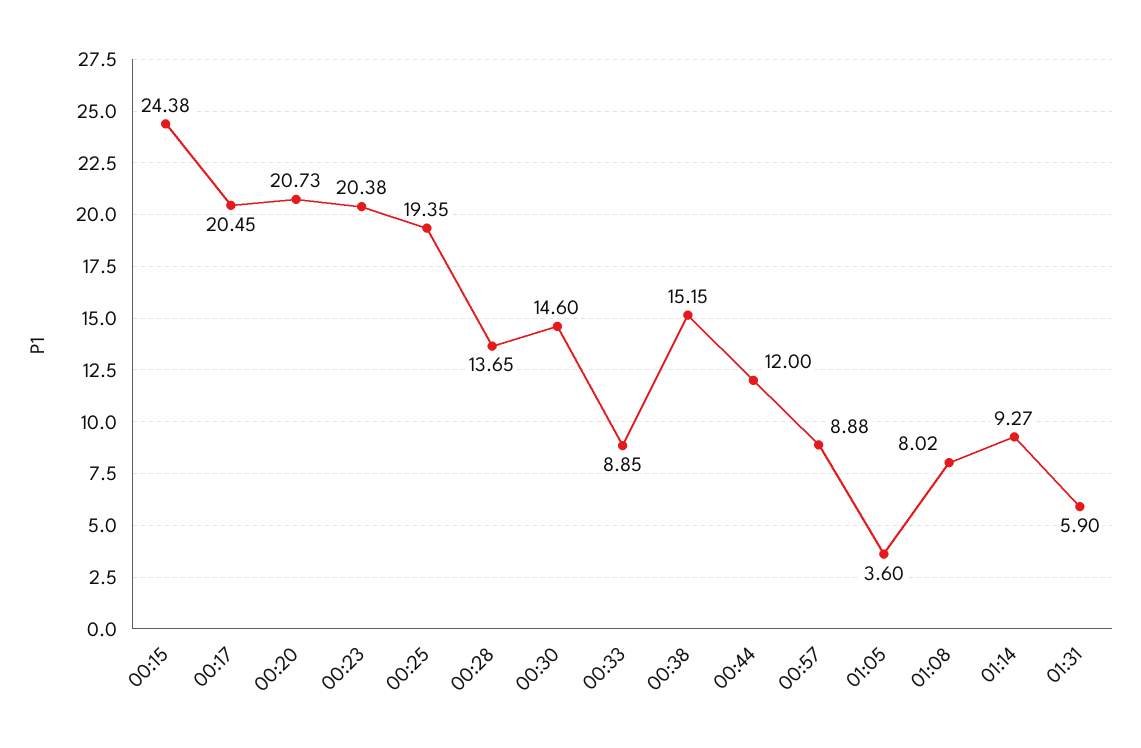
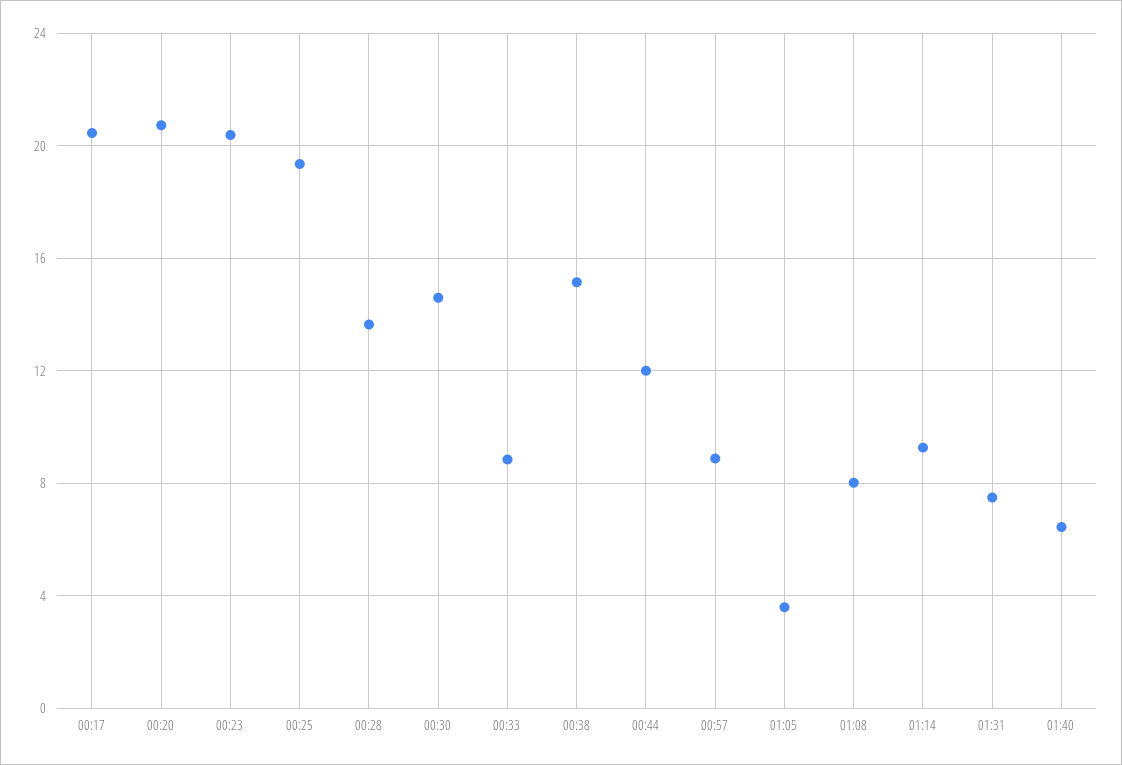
00:15: 24.38 -> none
01:31: 5.9 -> 7.5
01:40: none -> 6.5

